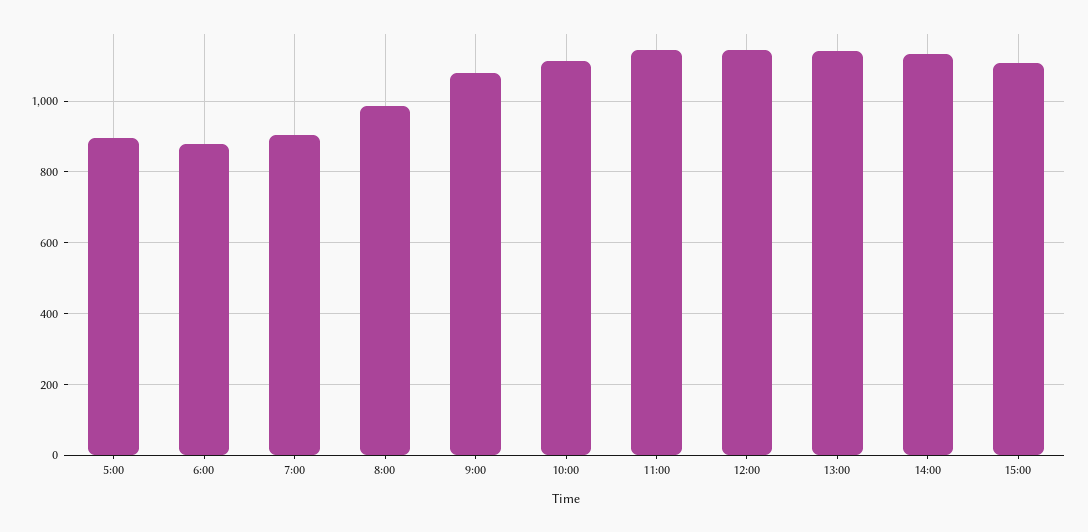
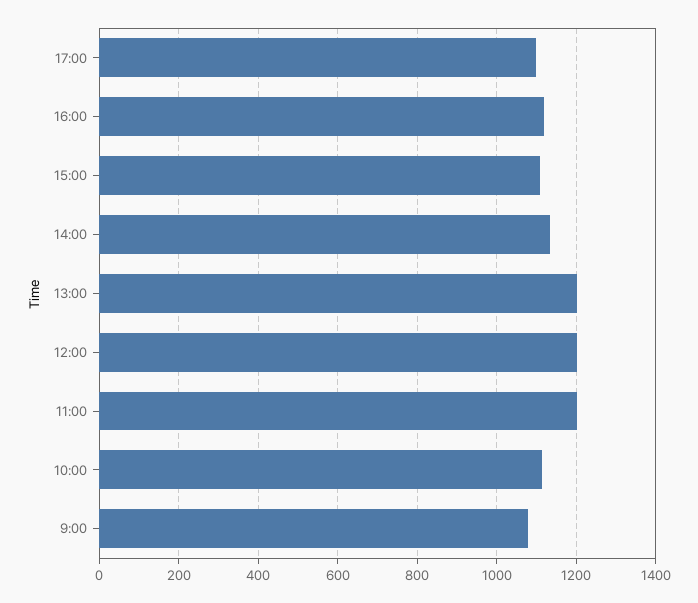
5:00: 900 -> none
6:00: 880 -> none
7:00: 900 -> none
8:00: 980 -> none
11:00: 1140 -> 1200
12:00: 1140 -> 1200
13:00: 1140 -> 1200
17:00: none -> 1100
16:00: none -> 1120

